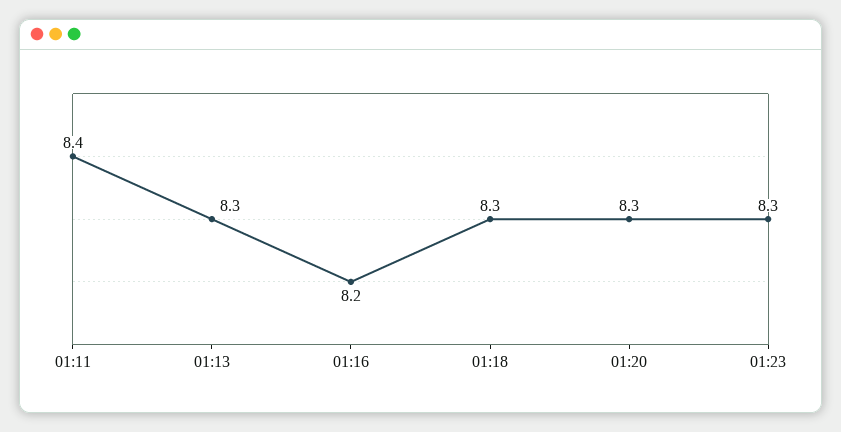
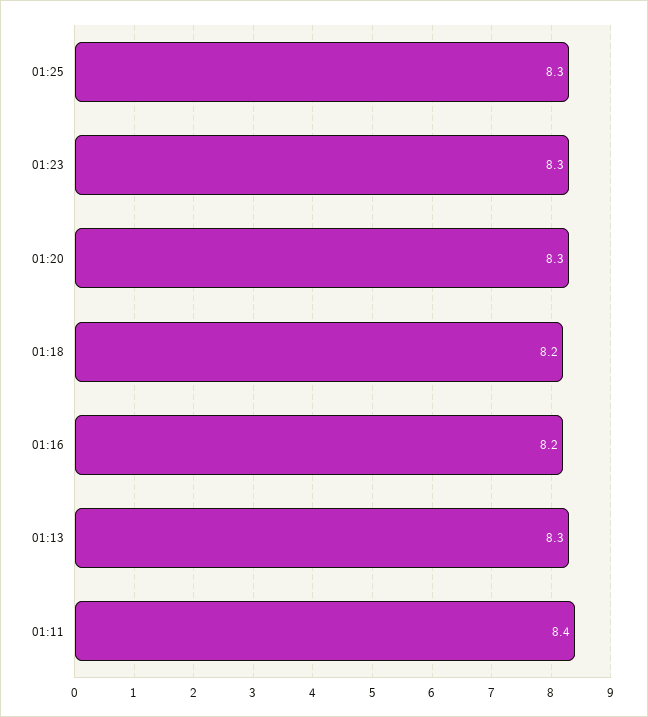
01:18: 8.3 -> 8.2
01:25: none -> 8.3

